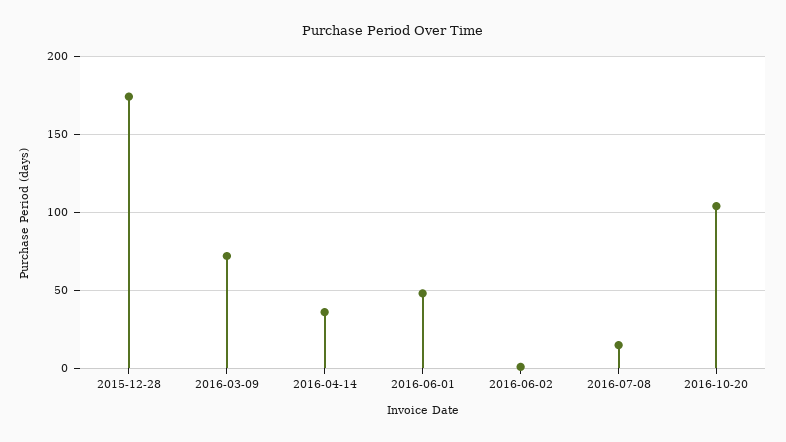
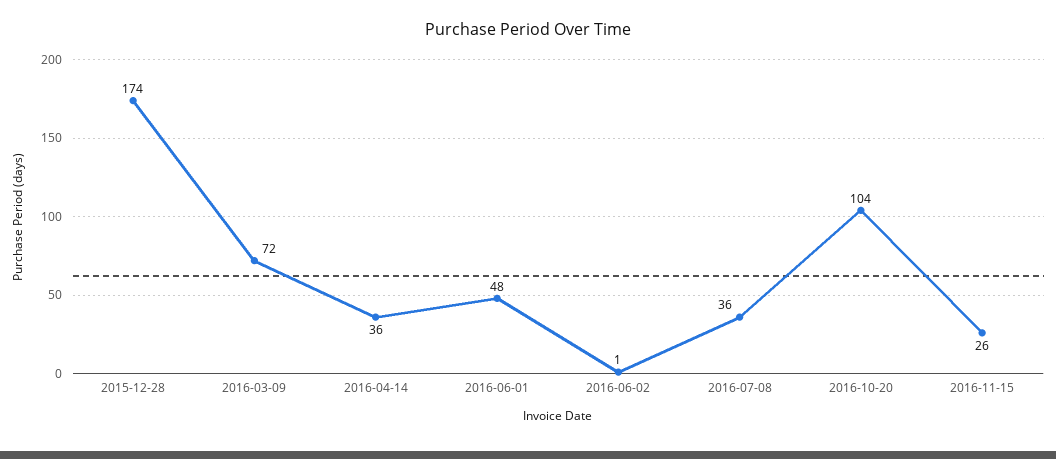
2016-07-08: 15 -> 36
2016-11-15: none -> 26

